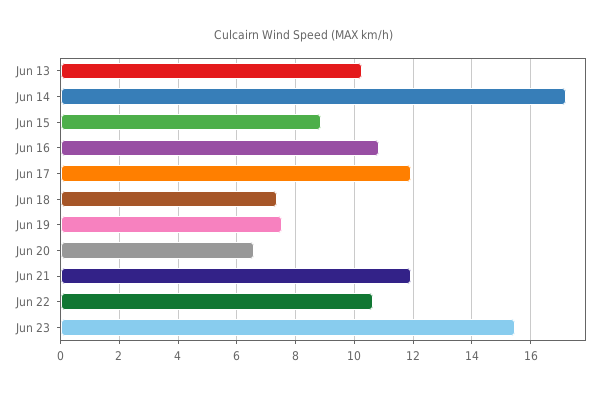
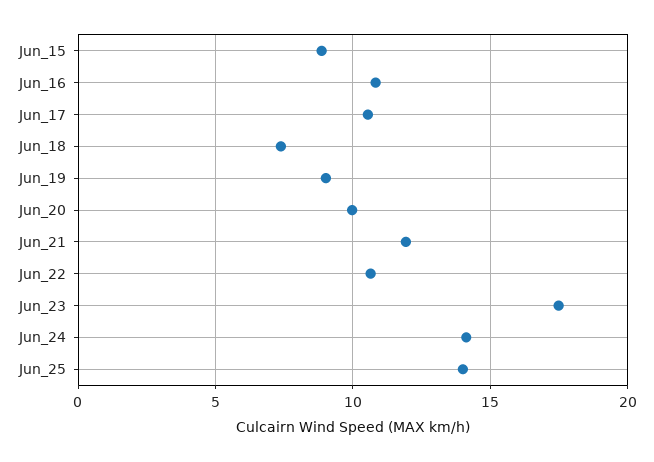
Jun 13: 10.25 -> none
Jun 14: 17.25 -> none
Jun 17: 12 -> 10.5
Jun 19: 7.5 -> 9
Jun 20: 6.5 -> 10
Jun 23: 15.5 -> 17.5
Jun_24: none -> 14
Jun_25: none -> 14

